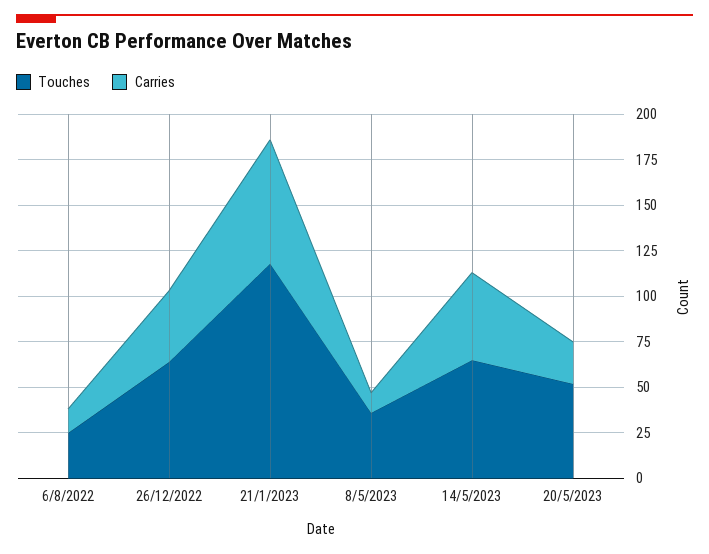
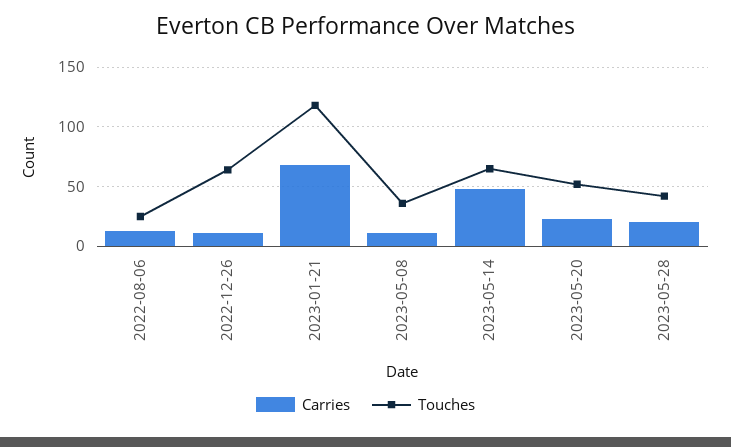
Carries, 26/12/2022: 40 -> 10
Carries, 2023-05-28: none -> 20
Touches, 2023-05-28: none -> 40

